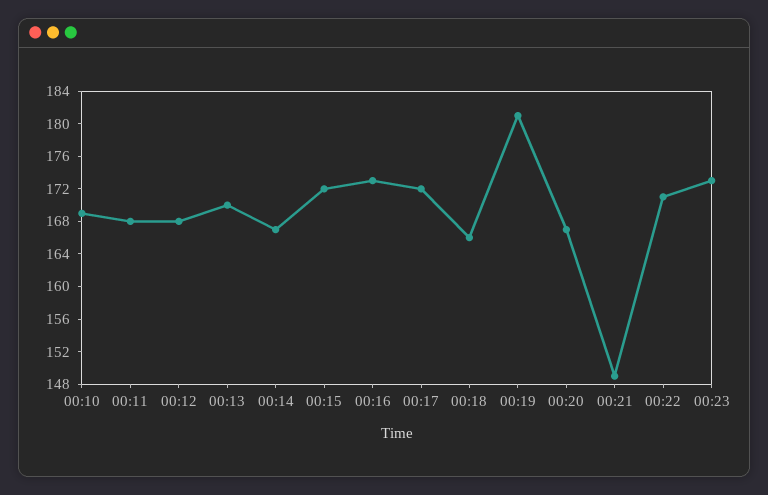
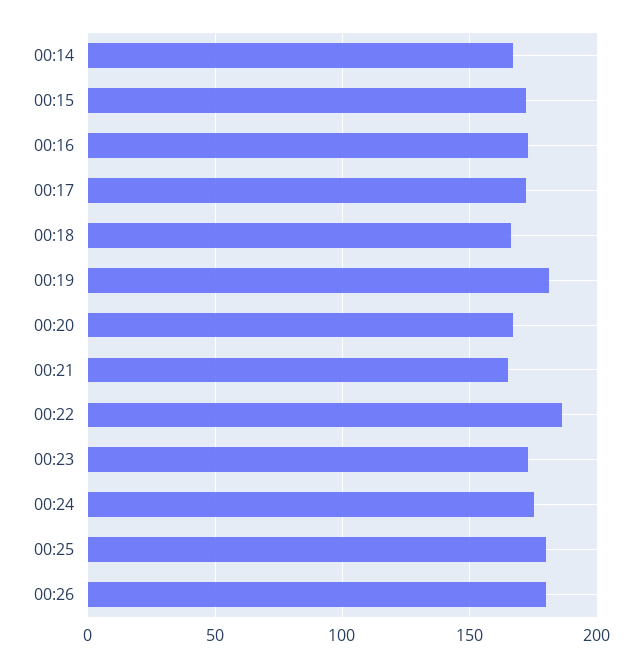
00:10: 169 -> none
00:11: 168 -> none
00:12: 168 -> none
00:13: 170 -> none
00:21: 149 -> 165
00:22: 171 -> 185
00:24: none -> 175
00:25: none -> 180
00:26: none -> 180

